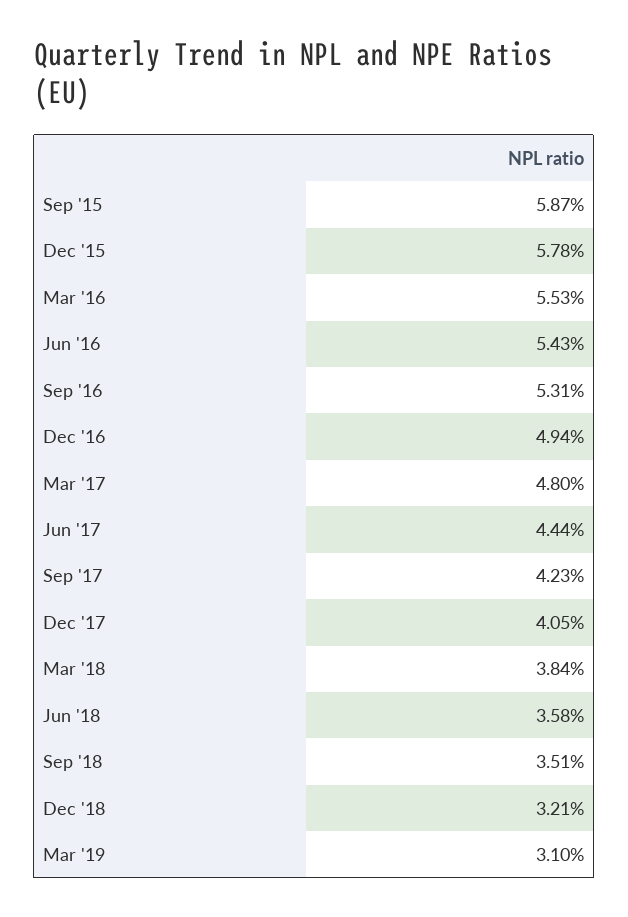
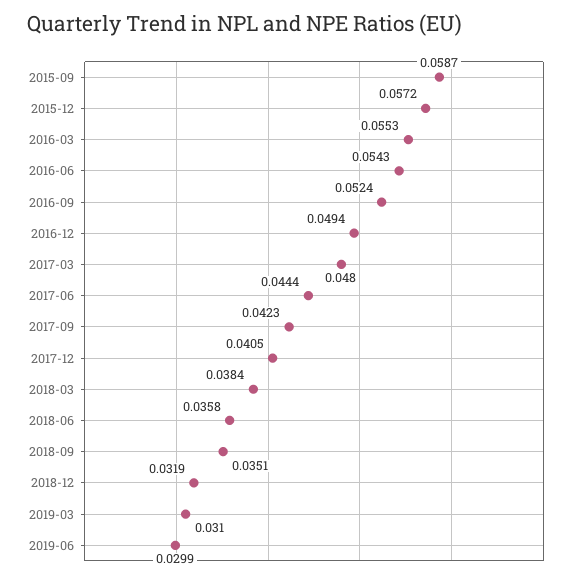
Dec '15: 0.0578 -> 0.0572
Sep '16: 0.0531 -> 0.0524
Dec '18: 0.0321 -> 0.0319
2019-06: none -> 0.0299

